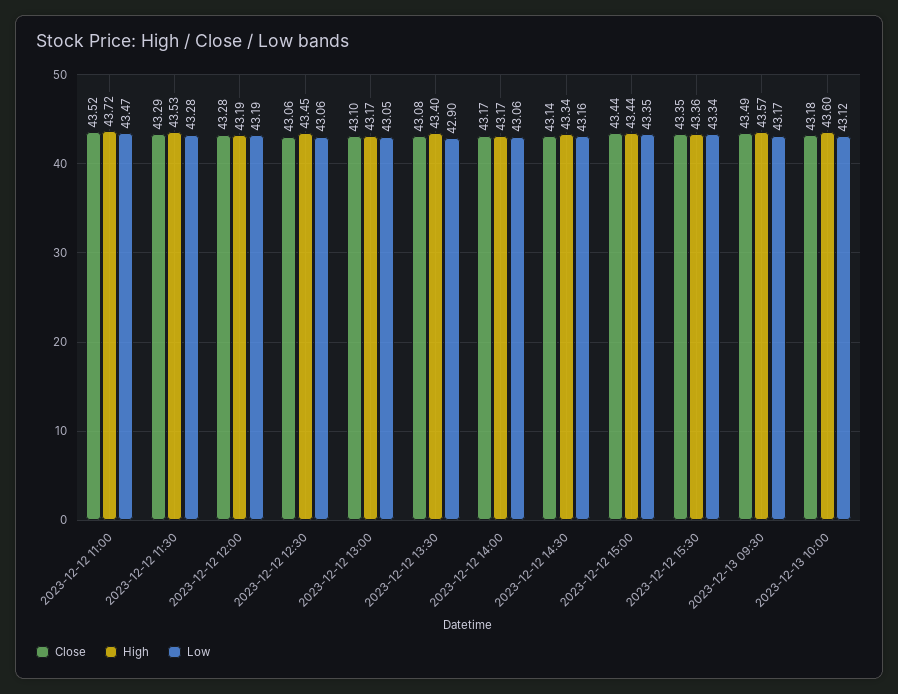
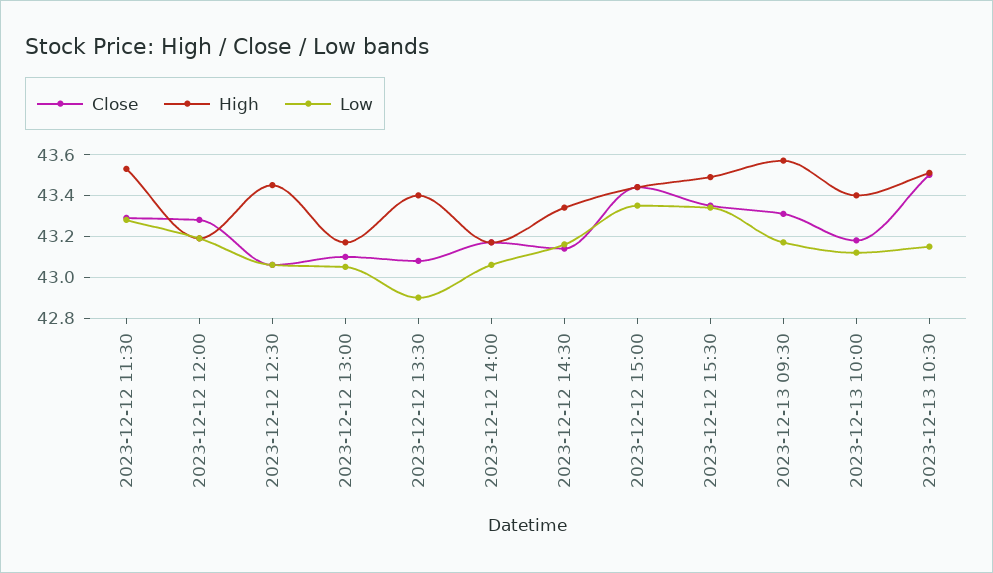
Close, 2023-12-12 11:00: 43.52 -> none
High, 2023-12-12 11:00: 43.72 -> none
Low, 2023-12-12 11:00: 43.47 -> none
High, 2023-12-12 15:30: 43.36 -> 43.5
Close, 2023-12-13 09:30: 43.49 -> 43.3
High, 2023-12-13 10:00: 43.6 -> 43.4
Close, 2023-12-13 10:30: none -> 43.5
High, 2023-12-13 10:30: none -> 43.5
Low, 2023-12-13 10:30: none -> 43.15

